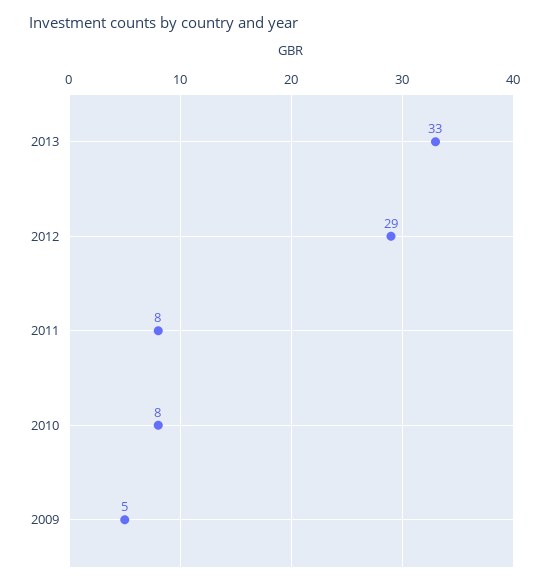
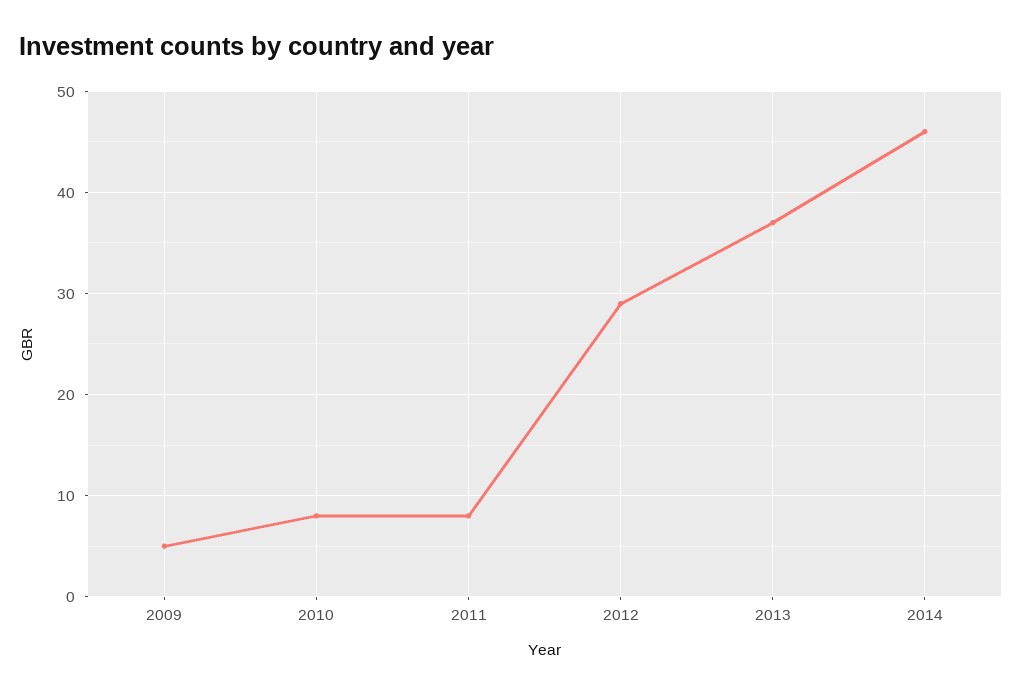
2013: 33 -> 37
2014: none -> 46

